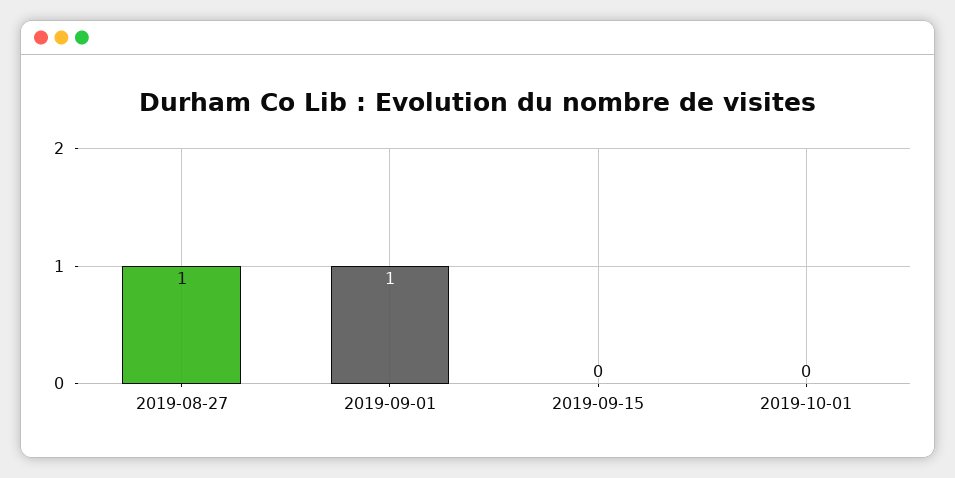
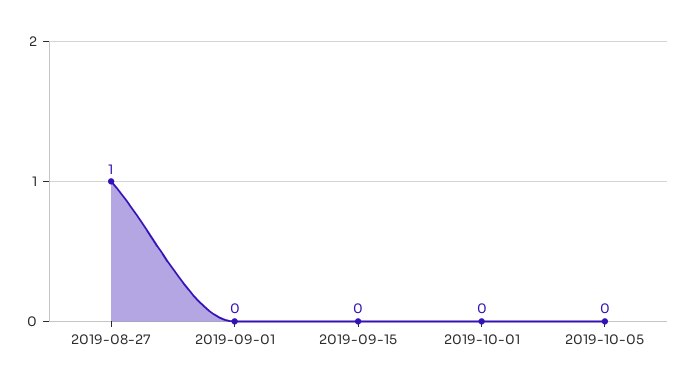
2019-09-01: 1 -> 0
2019-10-05: none -> 0

